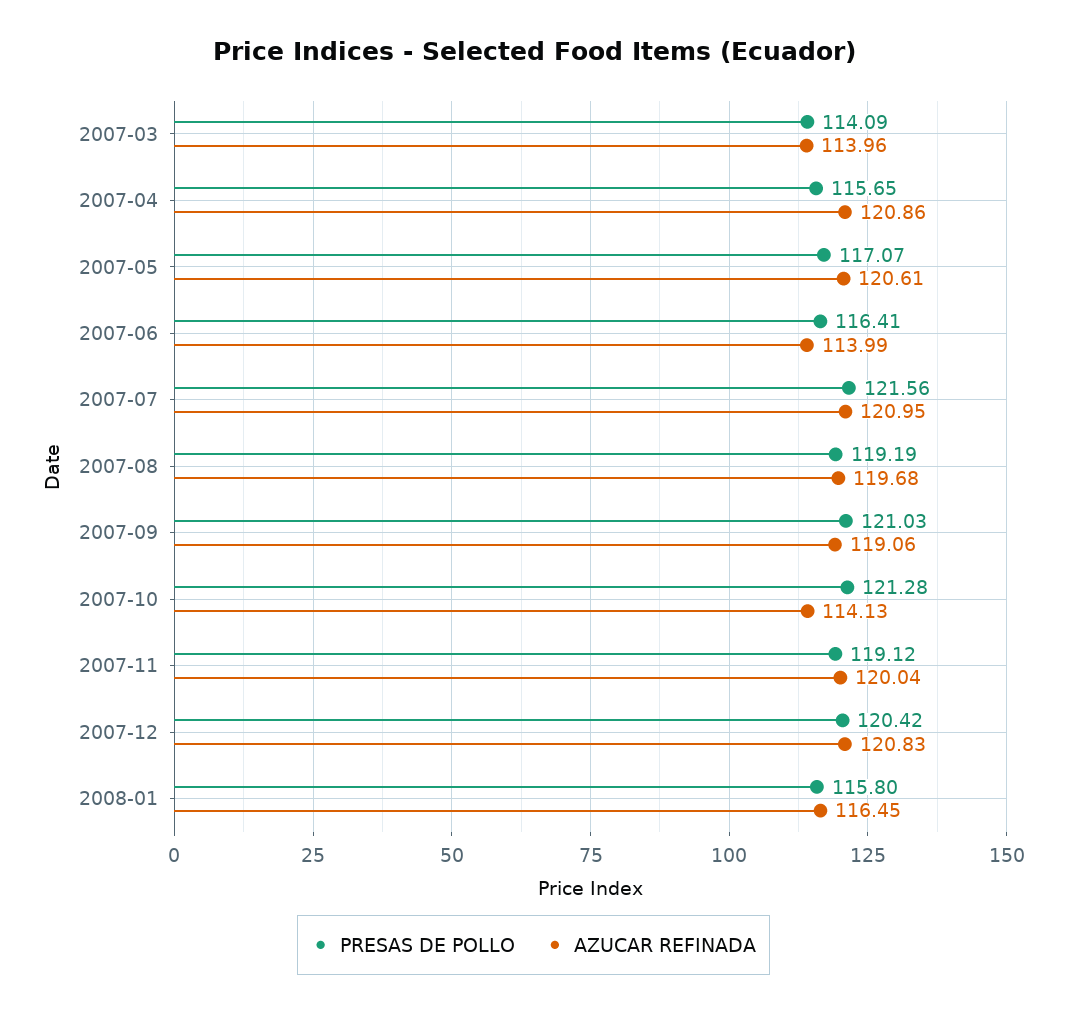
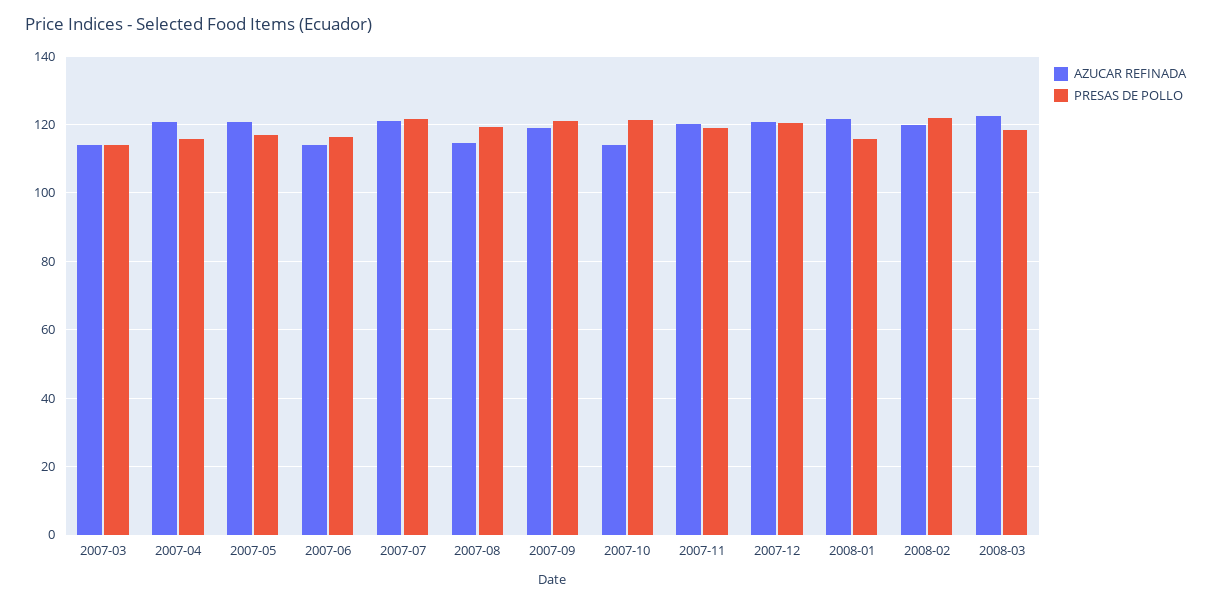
AZUCAR REFINADA, 2007-08: 119.68 -> 114
AZUCAR REFINADA, 2008-01: 116.45 -> 122
AZUCAR REFINADA, 2008-02: none -> 120
PRESAS DE POLLO, 2008-02: none -> 122
AZUCAR REFINADA, 2008-03: none -> 122
PRESAS DE POLLO, 2008-03: none -> 118

